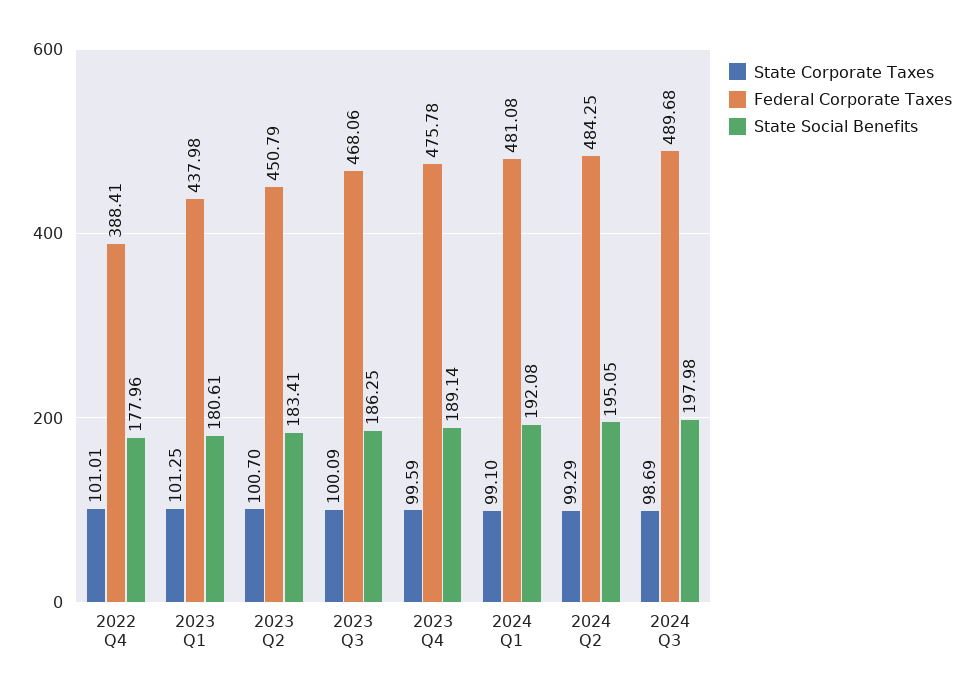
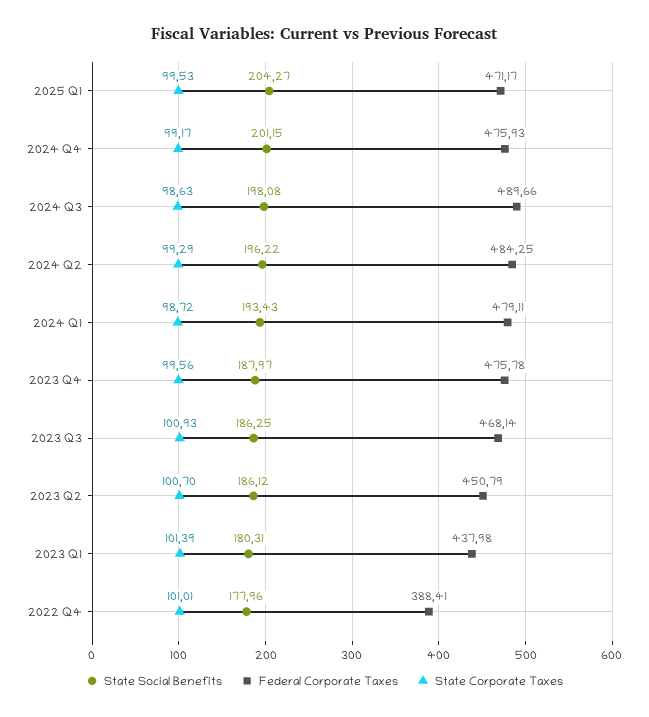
State Corporate Taxes, 2023 Q1: 101.25 -> 101.39
State Social Benefits, 2023 Q1: 180.61 -> 180.31
State Social Benefits, 2023 Q2: 183.41 -> 186.12
State Corporate Taxes, 2023 Q3: 100.09 -> 100.93
Federal Corporate Taxes, 2023 Q3: 468.06 -> 468.14
State Corporate Taxes, 2023 Q4: 99.59 -> 99.56
State Social Benefits, 2023 Q4: 189.14 -> 187.97
State Corporate Taxes, 2024 Q1: 99.1 -> 98.72
Federal Corporate Taxes, 2024 Q1: 481.08 -> 479.11
State Social Benefits, 2024 Q1: 192.08 -> 193.43
State Social Benefits, 2024 Q2: 195.05 -> 196.22
State Corporate Taxes, 2024 Q3: 98.69 -> 98.63
Federal Corporate Taxes, 2024 Q3: 489.68 -> 489.66
State Social Benefits, 2024 Q3: 197.98 -> 198.08
State Social Benefits, 2025 Q1: none -> 204.27
Federal Corporate Taxes, 2025 Q1: none -> 471.17
State Corporate Taxes, 2025 Q1: none -> 99.53
State Social Benefits, 2024 Q4: none -> 201.15
Federal Corporate Taxes, 2024 Q4: none -> 475.93
State Corporate Taxes, 2024 Q4: none -> 99.17

